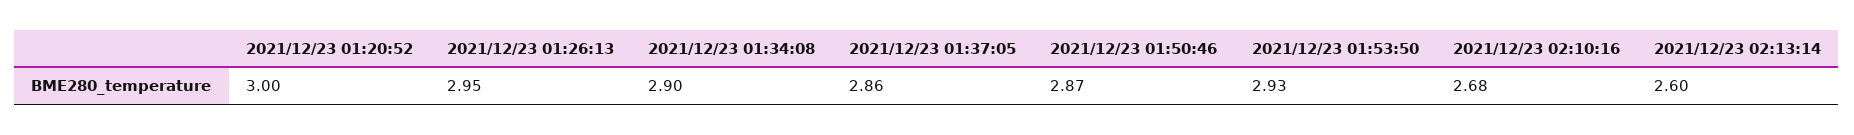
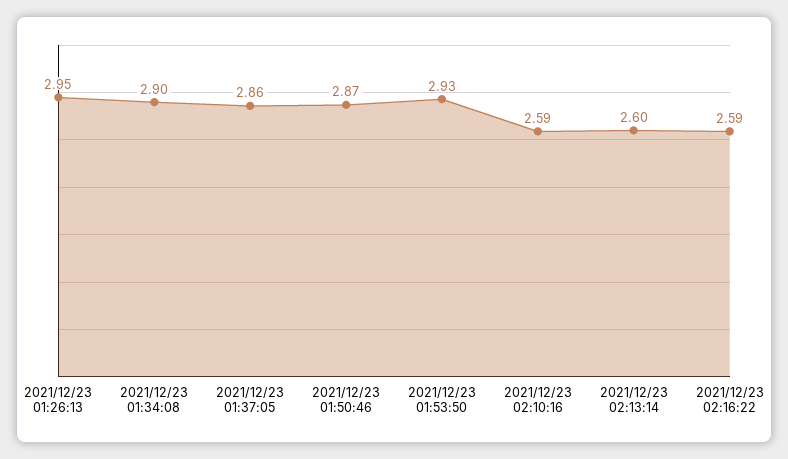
2021/12/23 01:20:52: 3 -> none
2021/12/23 02:10:16: 2.68 -> 2.59
2021/12/23 02:16:22: none -> 2.59

